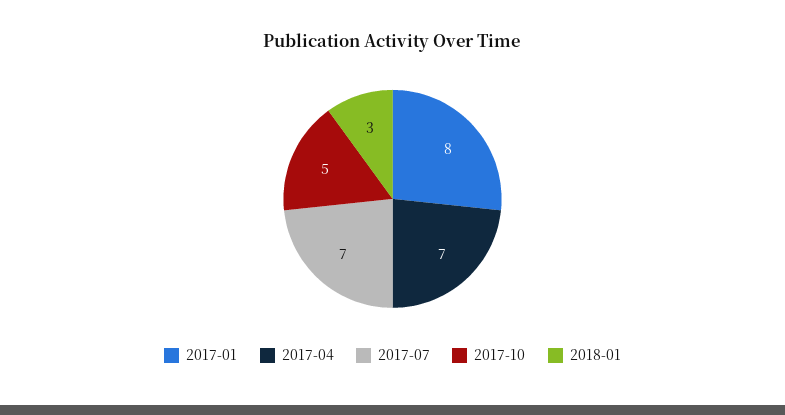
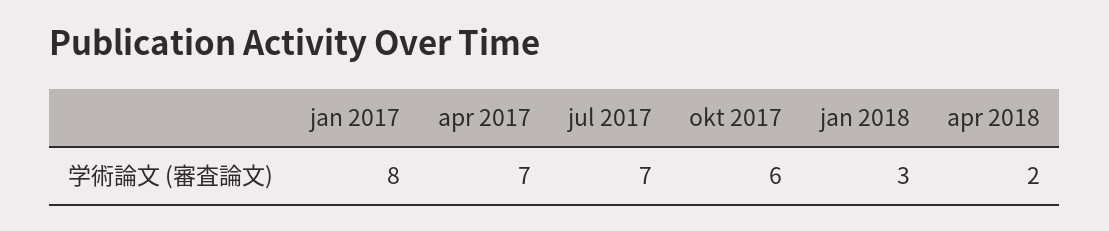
2017-10: 5 -> 6
apr 2018: none -> 2

